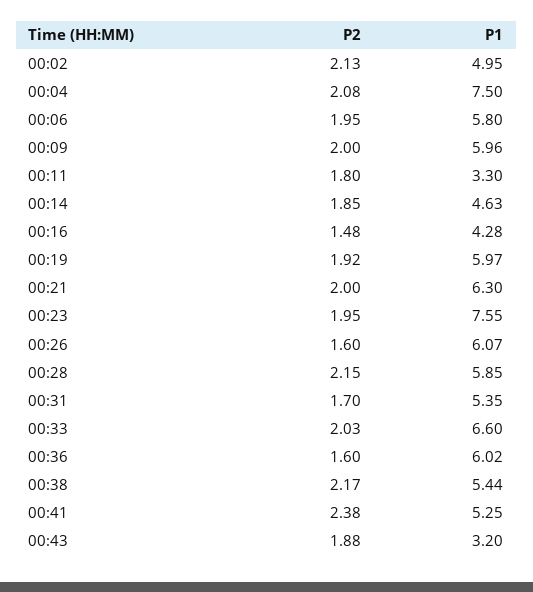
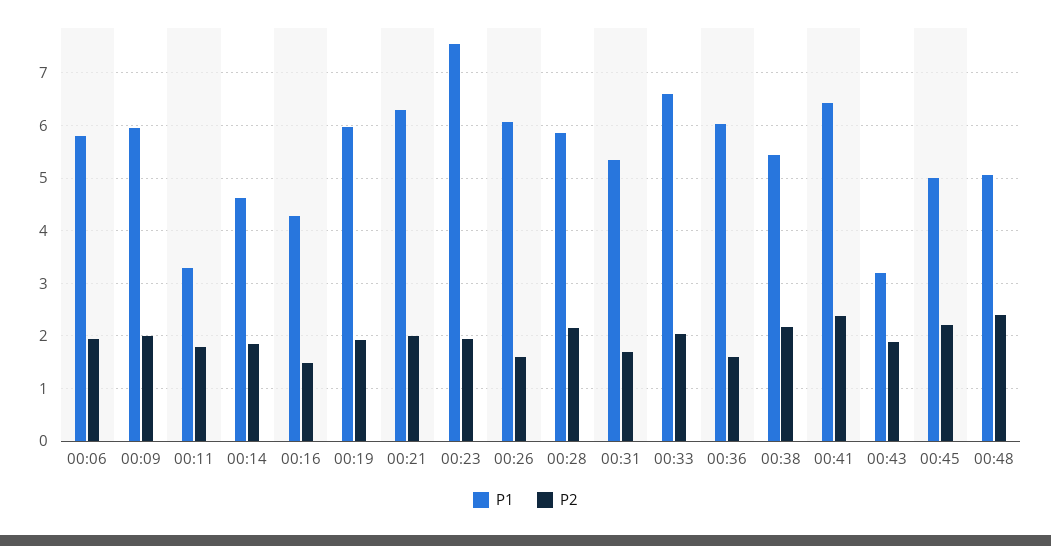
P2, 00:02: 2.13 -> none
P1, 00:02: 4.95 -> none
P2, 00:04: 2.08 -> none
P1, 00:04: 7.5 -> none
P1, 00:41: 5.25 -> 6.4
P1, 00:45: none -> 5
P2, 00:45: none -> 2.2
P1, 00:48: none -> 5
P2, 00:48: none -> 2.4

